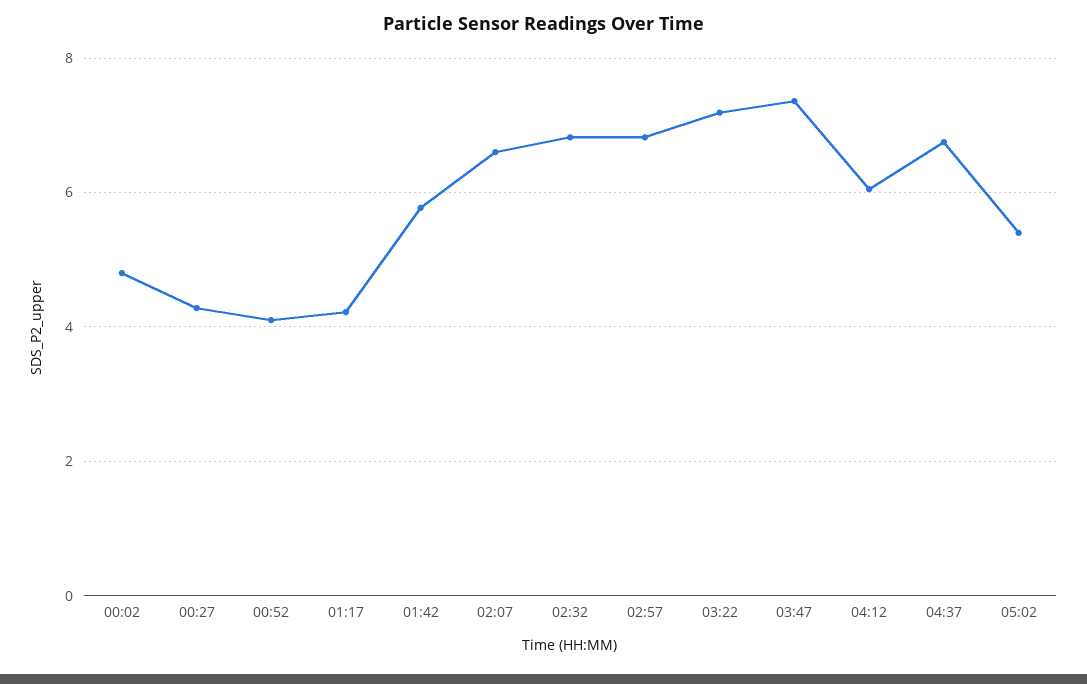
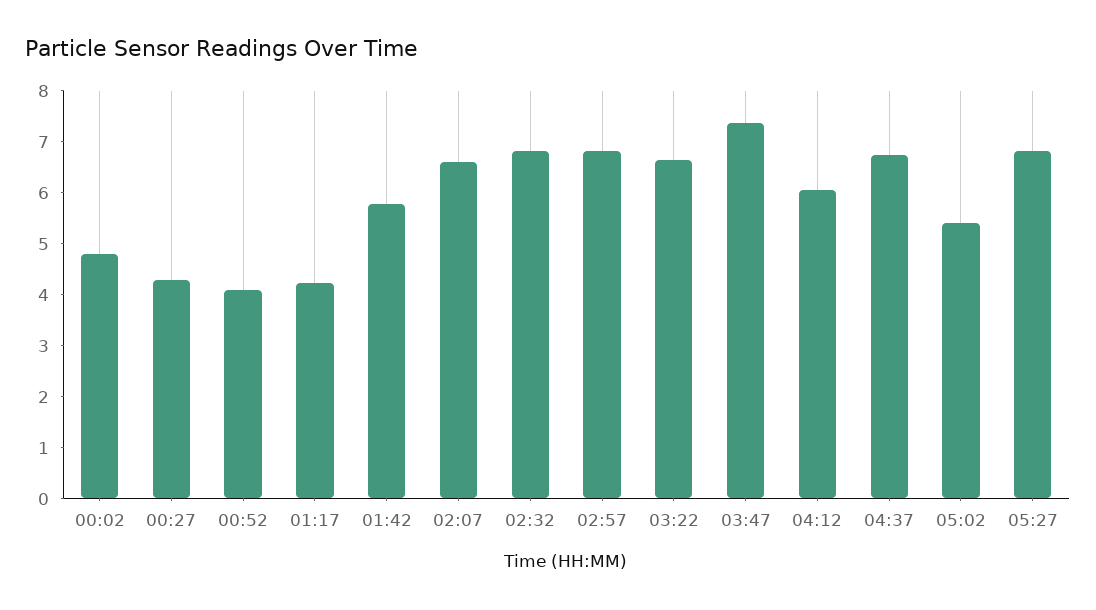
03:22: 7.2 -> 6.6
05:27: none -> 6.8

